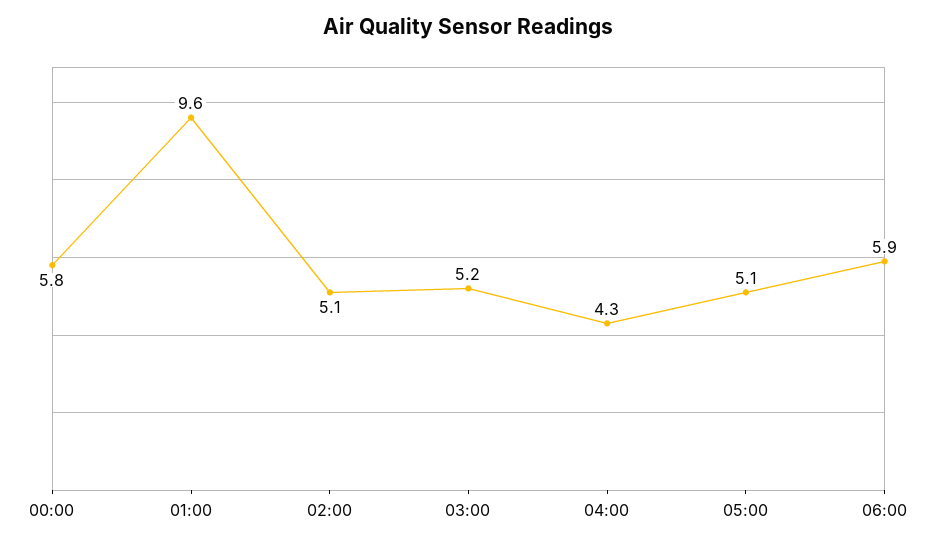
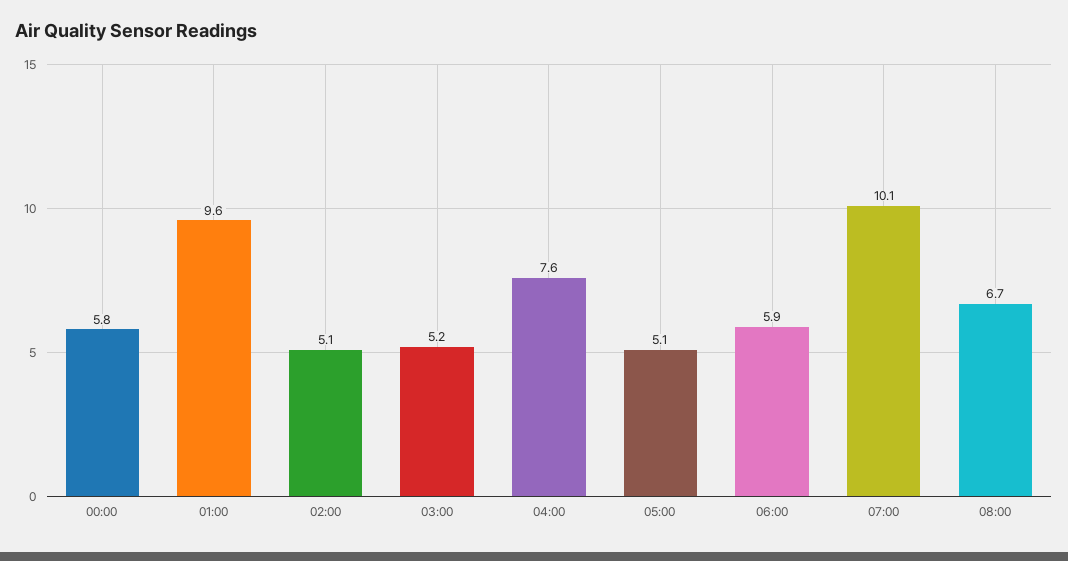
04:00: 4.3 -> 7.6
07:00: none -> 10.1
08:00: none -> 6.7

